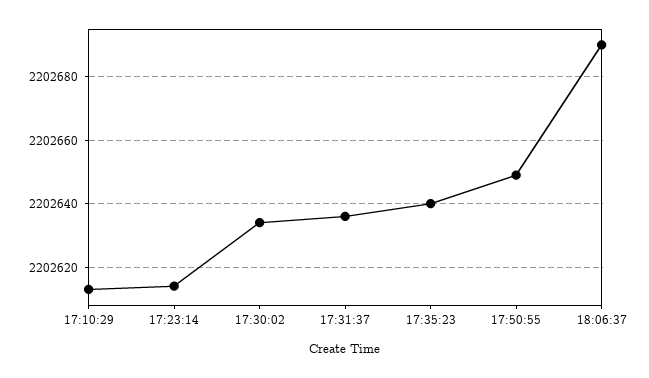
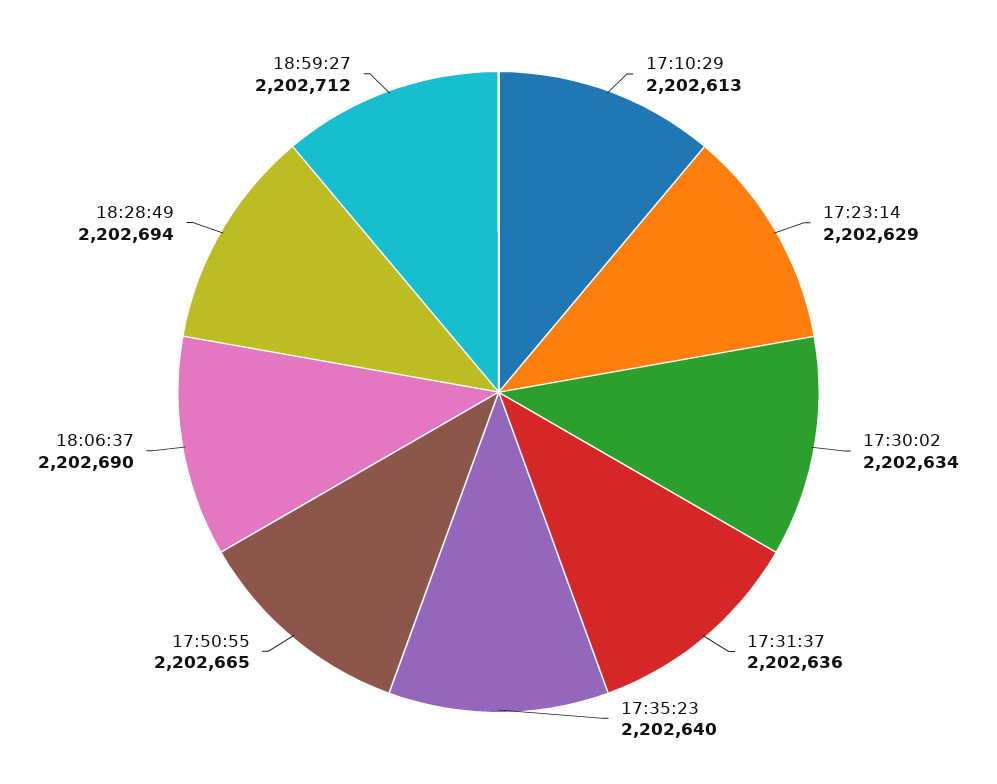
17:23:14: 2202615 -> 2202629
17:50:55: 2202650 -> 2202665
18:28:49: none -> 2202694
18:59:27: none -> 2202712

